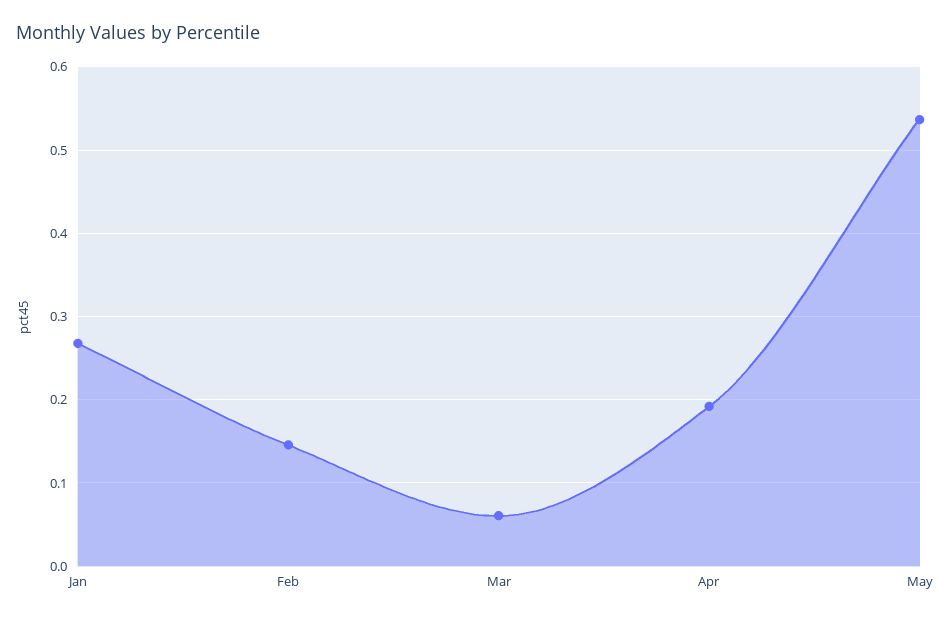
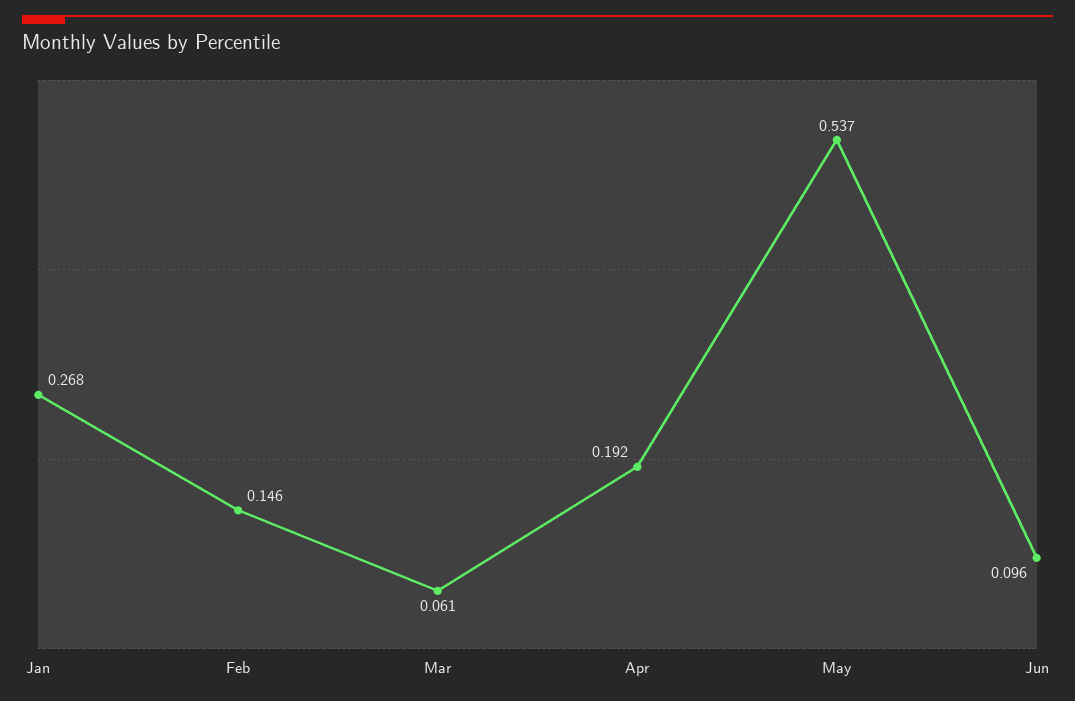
Jun: none -> 0.096

